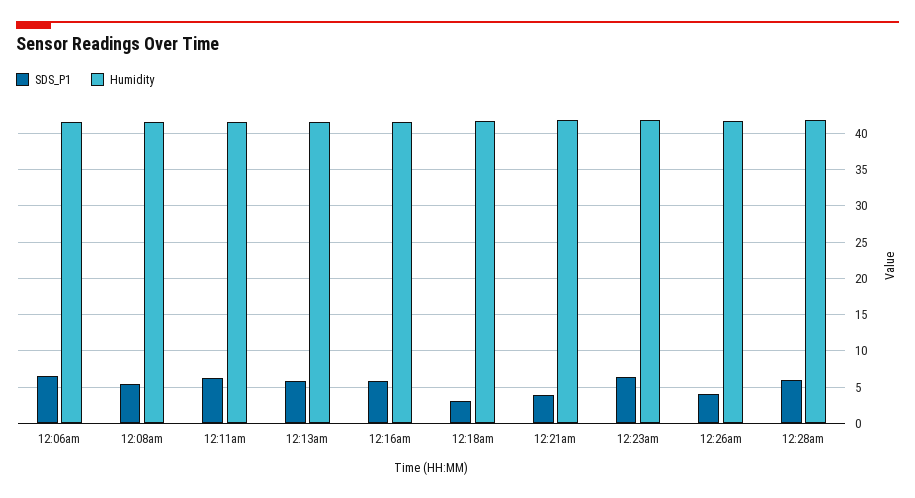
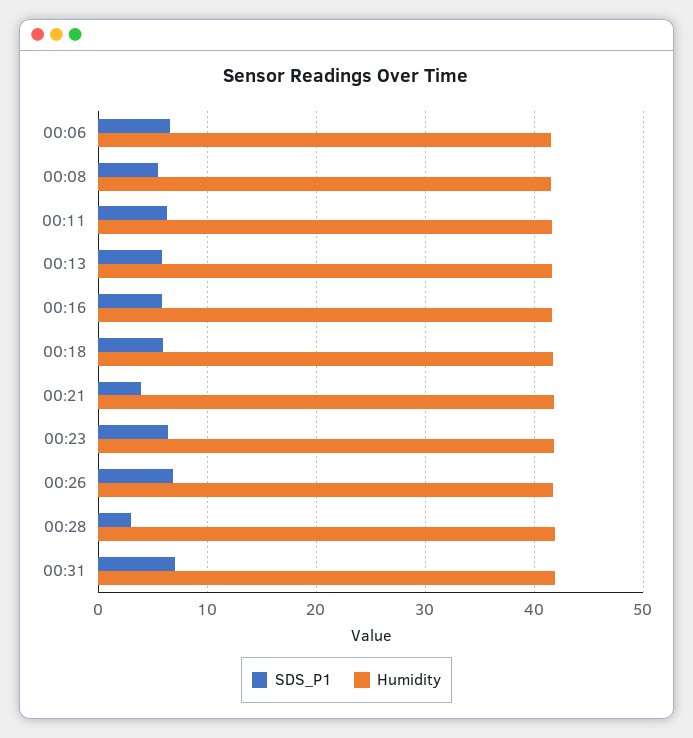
SDS_P1, 12:18am: 3 -> 6
SDS_P1, 12:26am: 4 -> 7
SDS_P1, 12:28am: 6 -> 3
SDS_P1, 00:31: none -> 7
Humidity, 00:31: none -> 42

